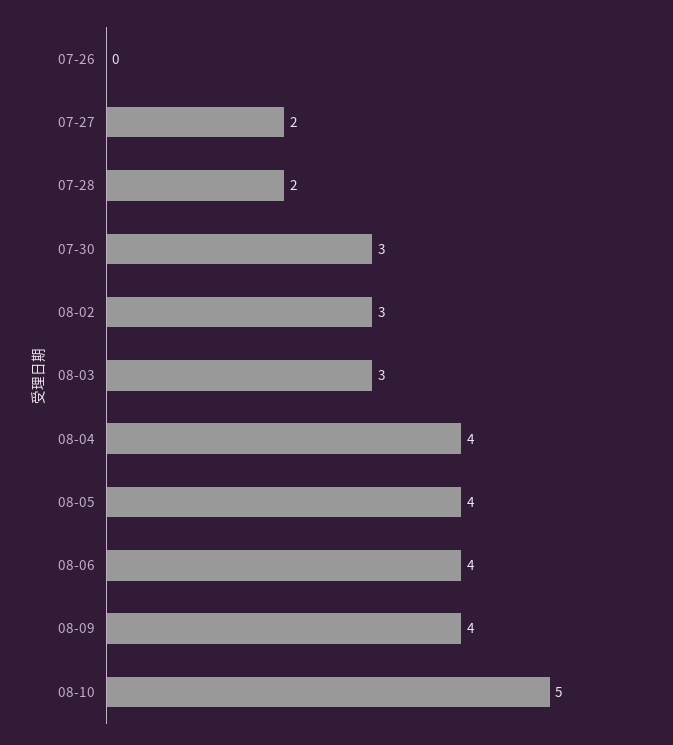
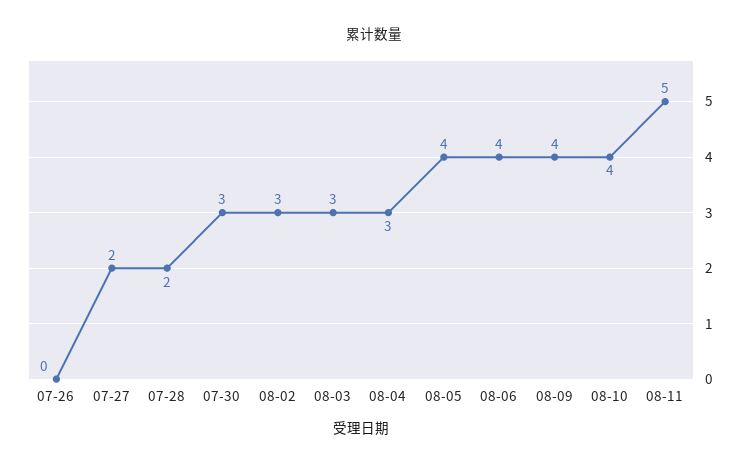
08-04: 4 -> 3
08-10: 5 -> 4
08-11: none -> 5

